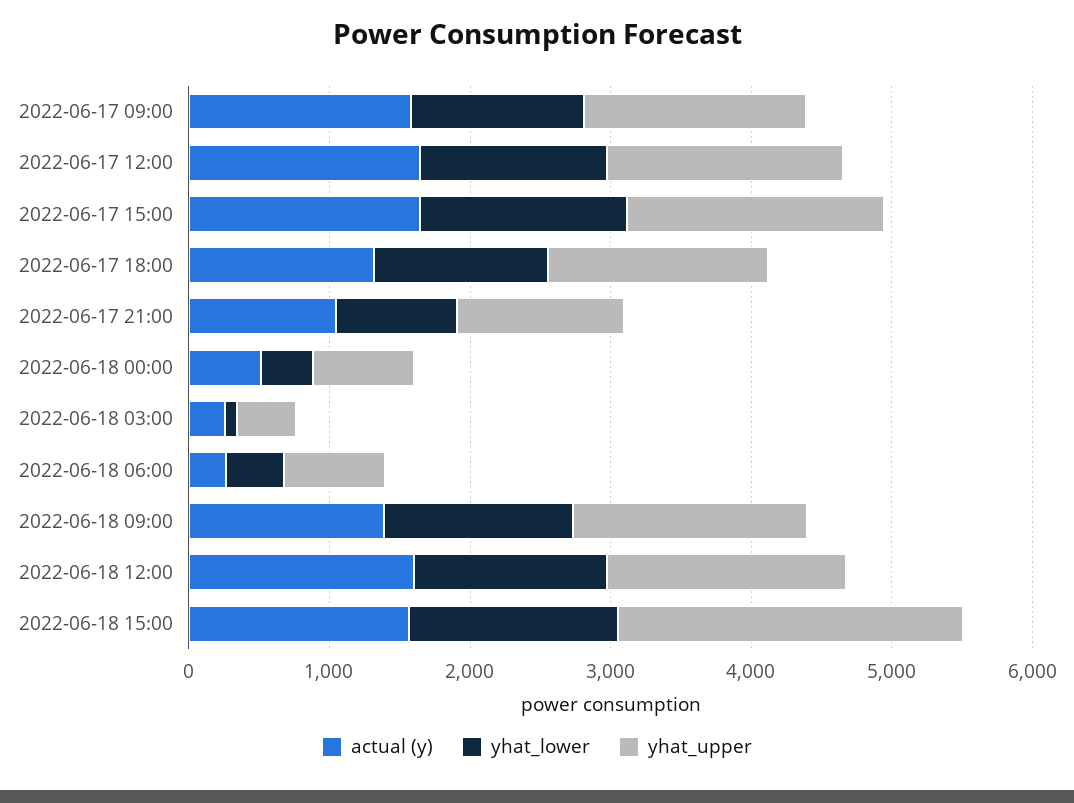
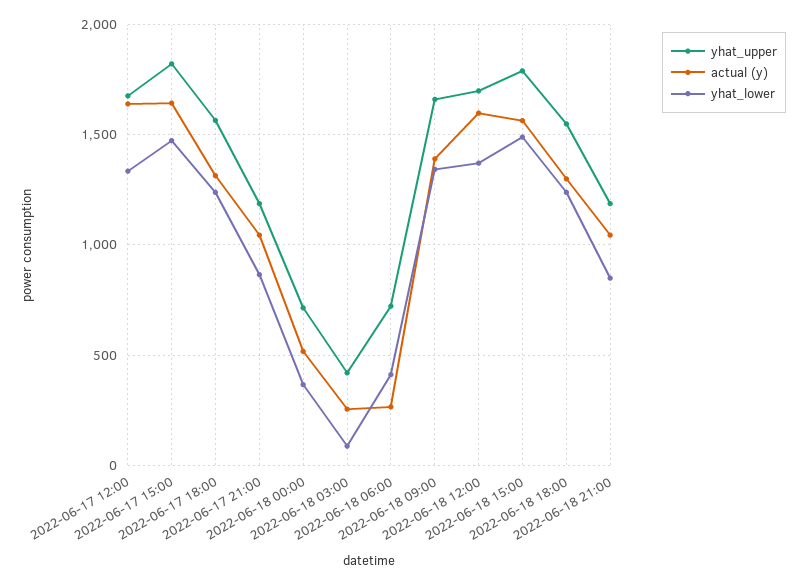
actual (y), 2022-06-17 09:00: 1600 -> none
yhat_lower, 2022-06-17 09:00: 1200 -> none
yhat_upper, 2022-06-17 09:00: 1600 -> none
yhat_upper, 2022-06-18 15:00: 2400 -> 1800
yhat_upper, 2022-06-18 18:00: none -> 1550
actual (y), 2022-06-18 18:00: none -> 1300
yhat_lower, 2022-06-18 18:00: none -> 1250
yhat_upper, 2022-06-18 21:00: none -> 1200
actual (y), 2022-06-18 21:00: none -> 1050
yhat_lower, 2022-06-18 21:00: none -> 850

